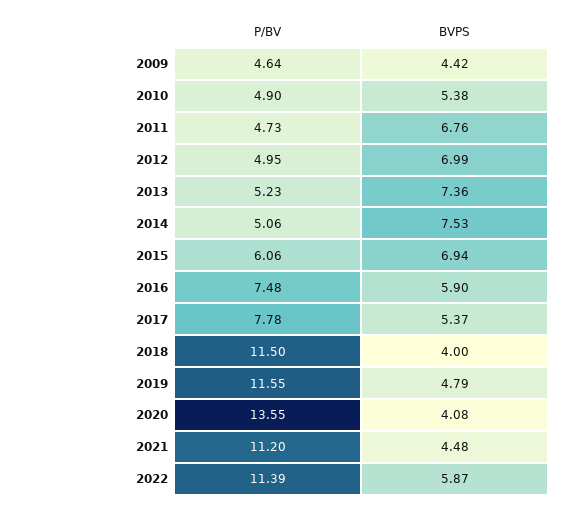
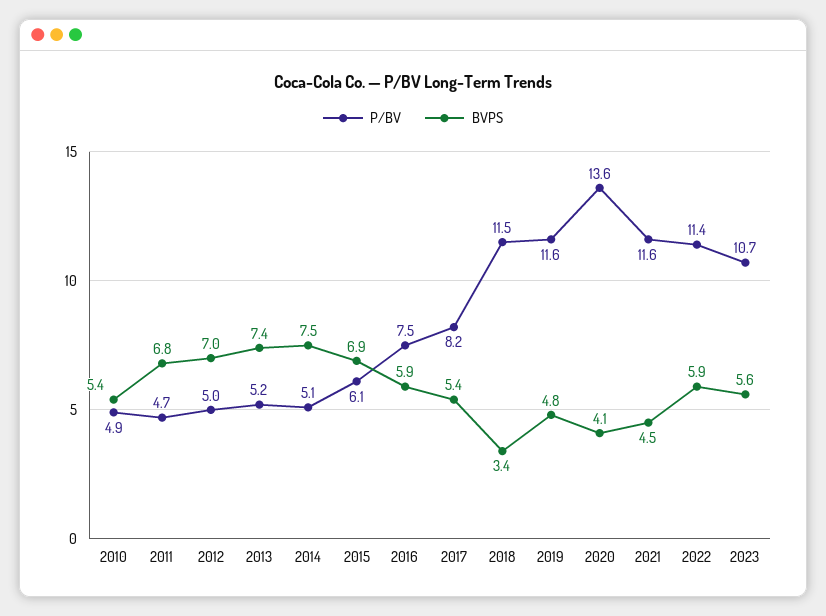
P/BV, 2009: 4.64 -> none
BVPS, 2009: 4.42 -> none
P/BV, 2017: 7.78 -> 8.2
BVPS, 2018: 4 -> 3.4
P/BV, 2021: 11.2 -> 11.6
P/BV, 2023: none -> 10.7
BVPS, 2023: none -> 5.6

